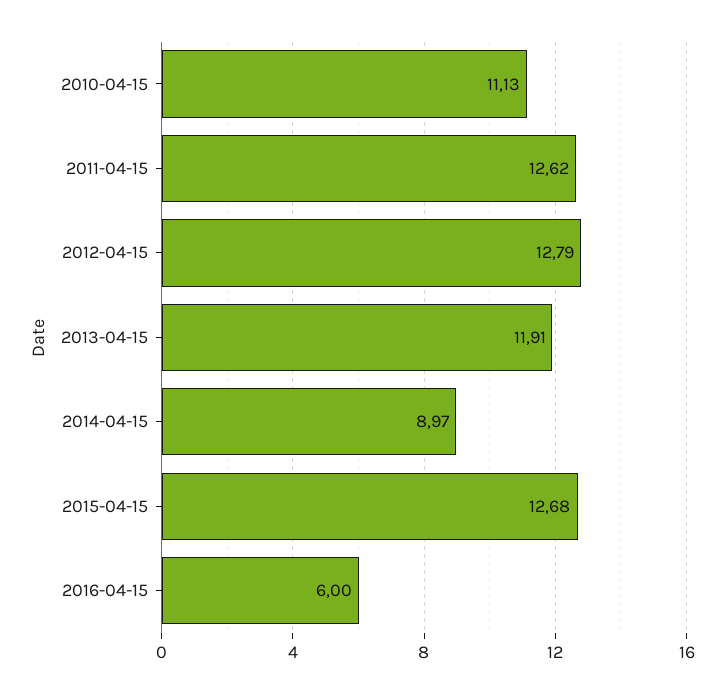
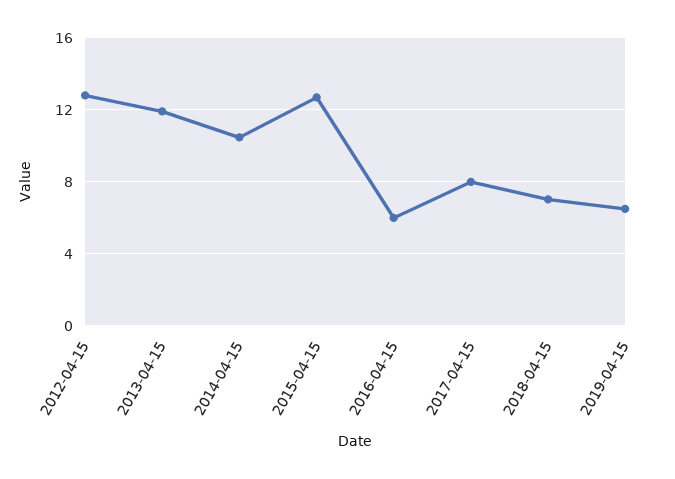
2010-04-15: 11.13 -> none
2011-04-15: 12.62 -> none
2014-04-15: 8.97 -> 10.5
2017-04-15: none -> 8
2018-04-15: none -> 7
2019-04-15: none -> 6.5

